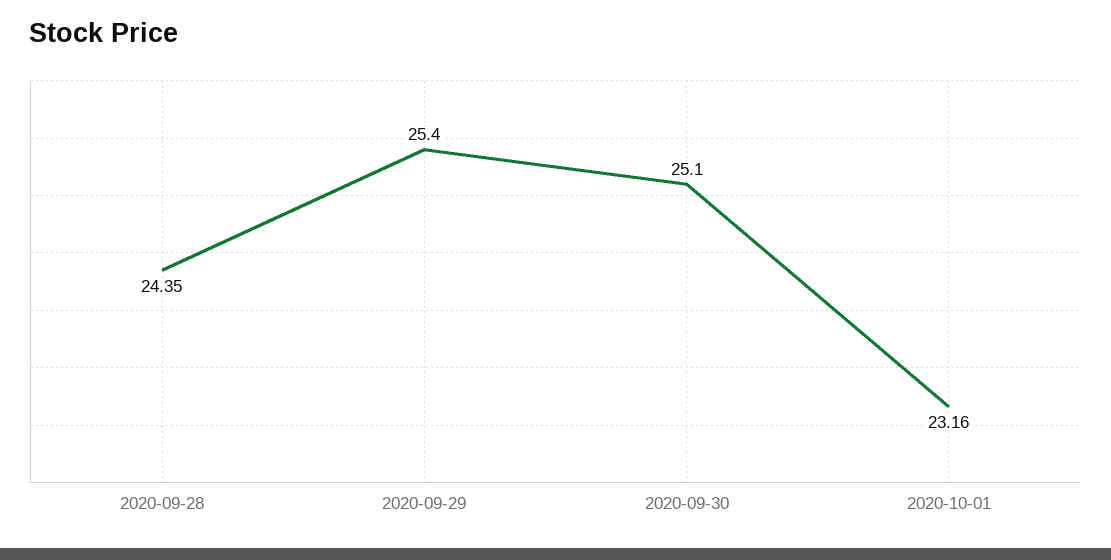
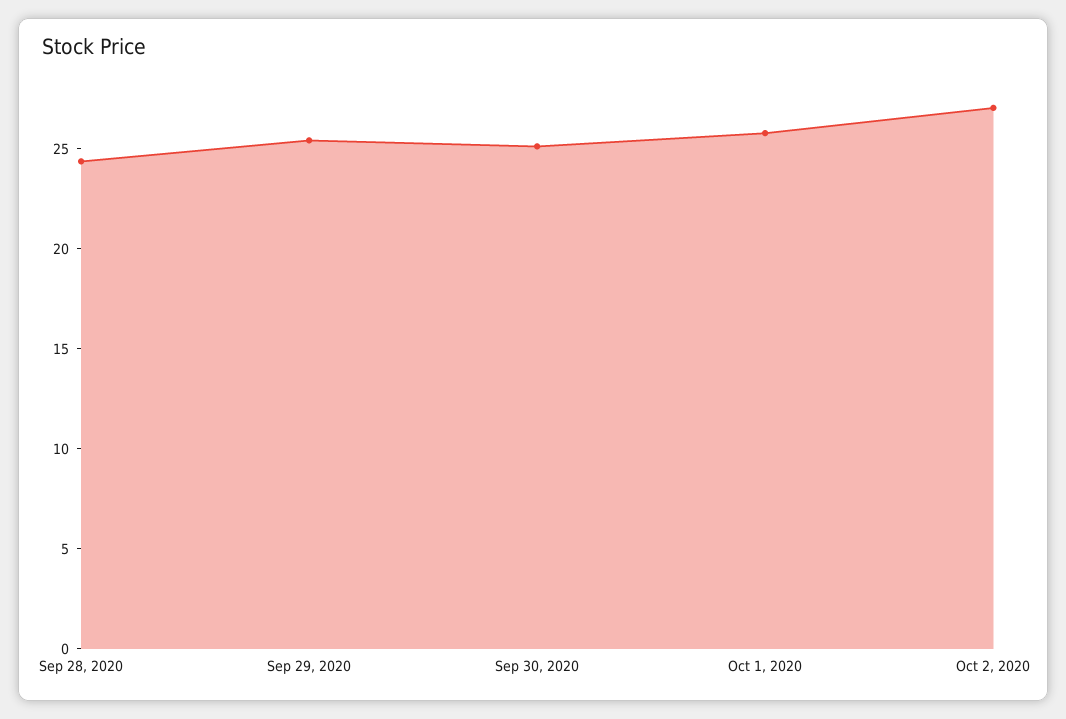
2020-10-01: 23.16 -> 26
Oct 2, 2020: none -> 27

